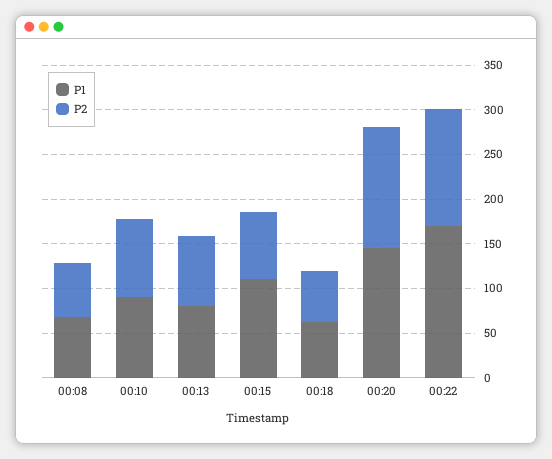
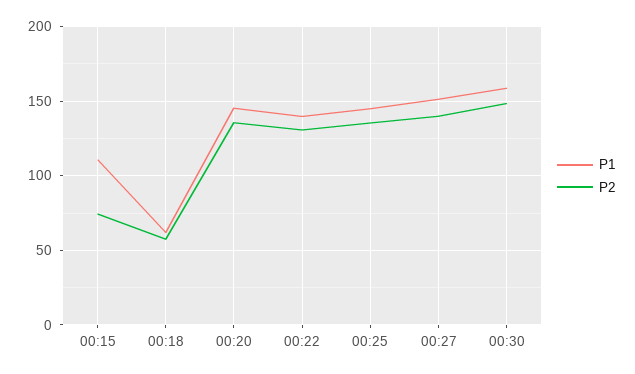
P1, 00:08: 70 -> none
P2, 00:08: 60 -> none
P1, 00:10: 90 -> none
P2, 00:10: 90 -> none
P1, 00:13: 80 -> none
P2, 00:13: 80 -> none
P1, 00:22: 170 -> 140
P1, 00:25: none -> 145
P2, 00:25: none -> 135
P1, 00:27: none -> 150
P2, 00:27: none -> 140
P1, 00:30: none -> 160
P2, 00:30: none -> 150

